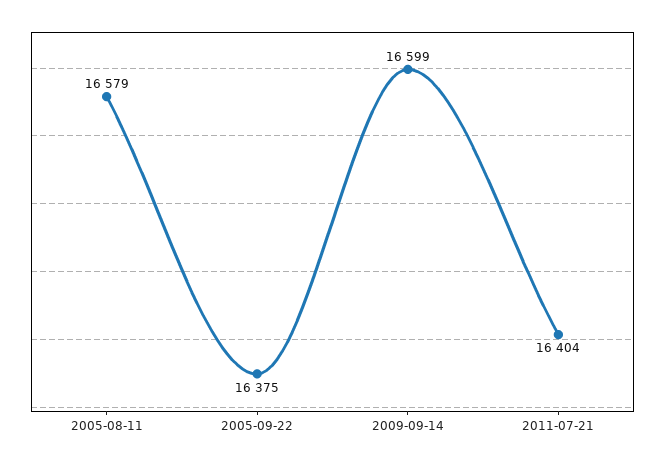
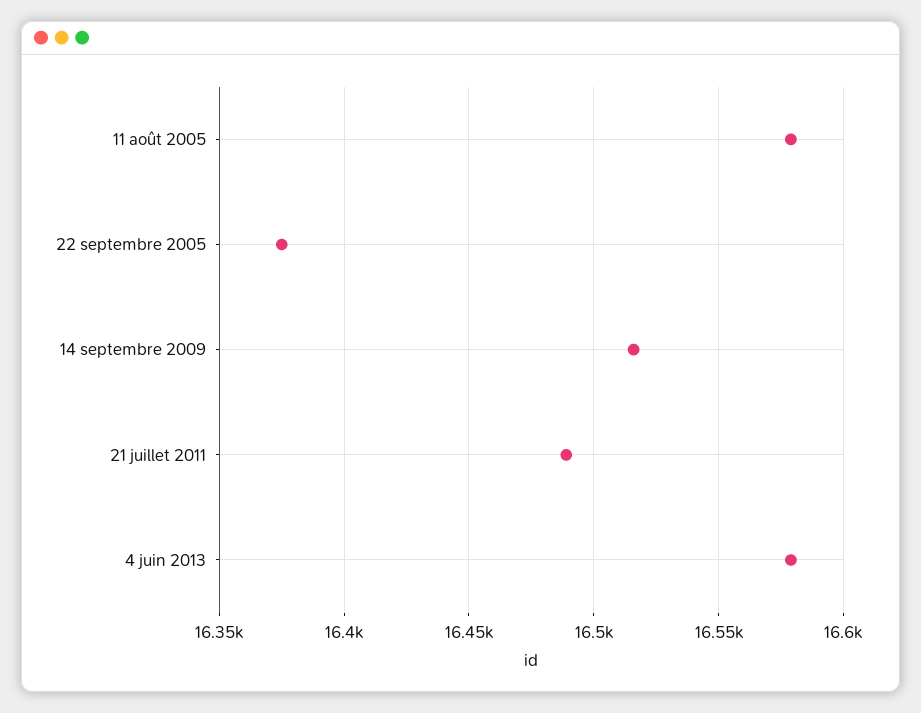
2009-09-14: 16599 -> 16515
2011-07-21: 16404 -> 16490
4 juin 2013: none -> 16580

